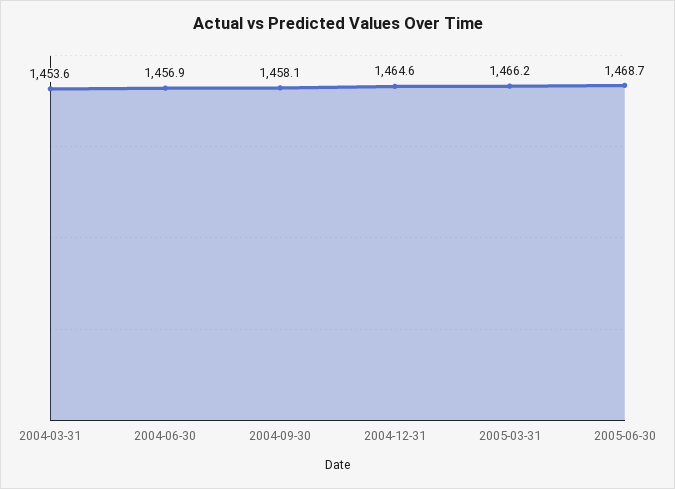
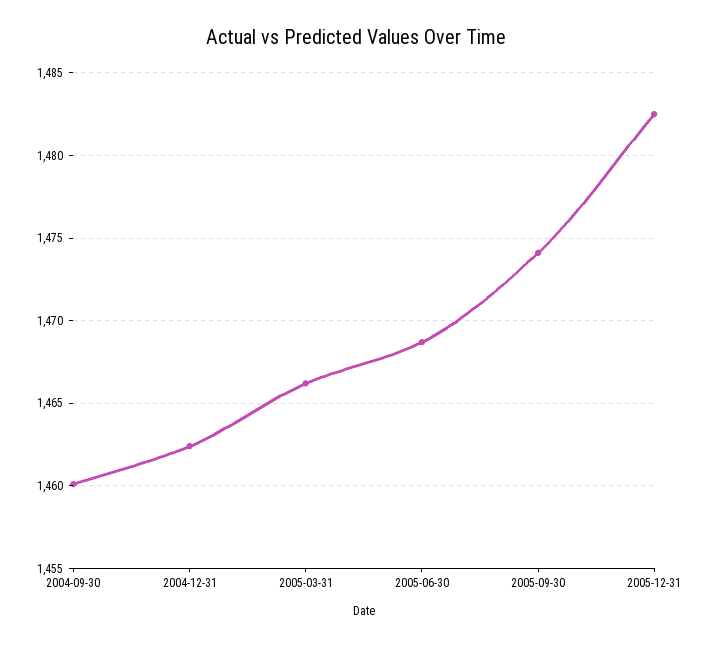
2004-03-31: 1453.6 -> none
2004-06-30: 1456.9 -> none
2004-09-30: 1458.1 -> 1460
2004-12-31: 1464.6 -> 1462.5
2005-09-30: none -> 1474
2005-12-31: none -> 1482.5

